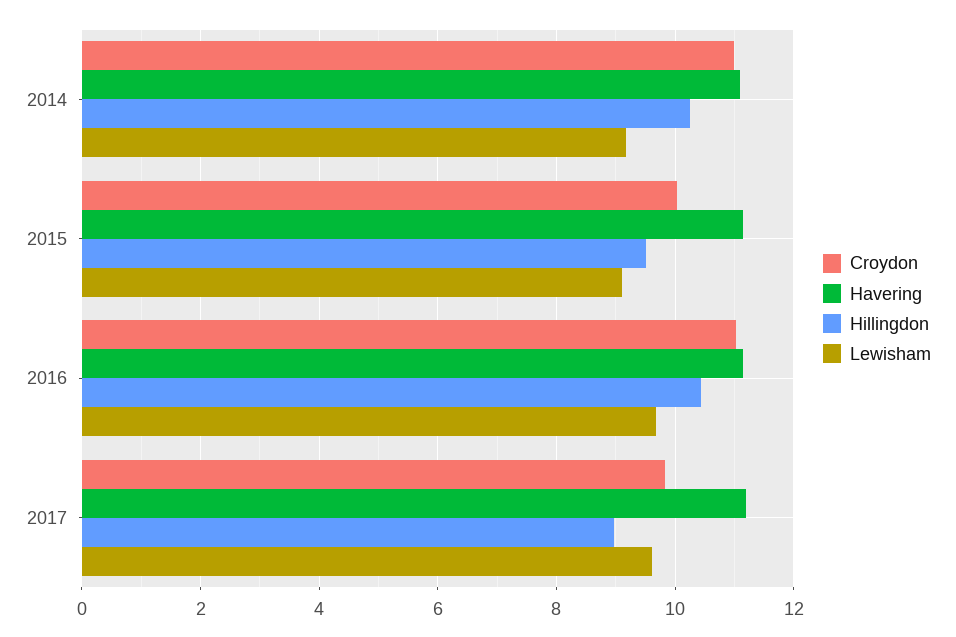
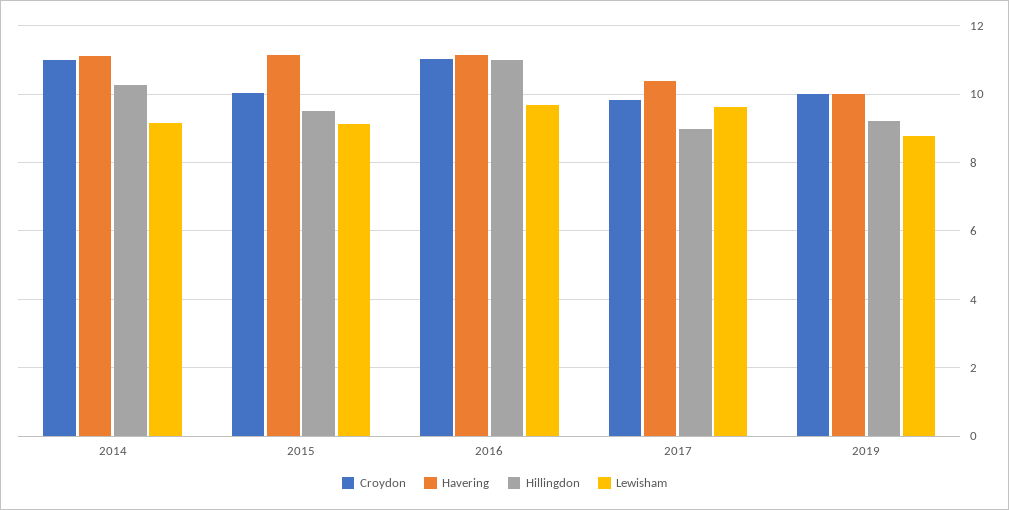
Hillingdon, 2016: 10.4 -> 11
Havering, 2017: 11.2 -> 10.4
Croydon, 2019: none -> 10
Havering, 2019: none -> 10
Hillingdon, 2019: none -> 9.2
Lewisham, 2019: none -> 8.8

